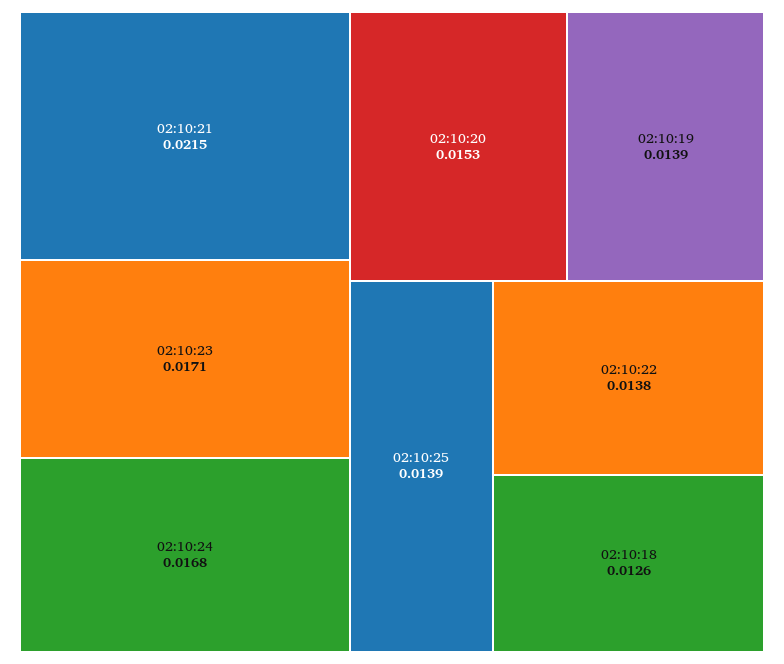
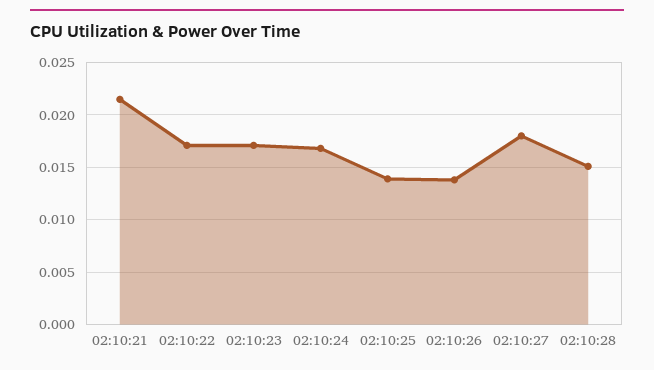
02:10:20: 0.0153 -> none
02:10:19: 0.0139 -> none
02:10:22: 0.0138 -> 0.017
02:10:18: 0.0126 -> none
02:10:26: none -> 0.014
02:10:27: none -> 0.018
02:10:28: none -> 0.015

